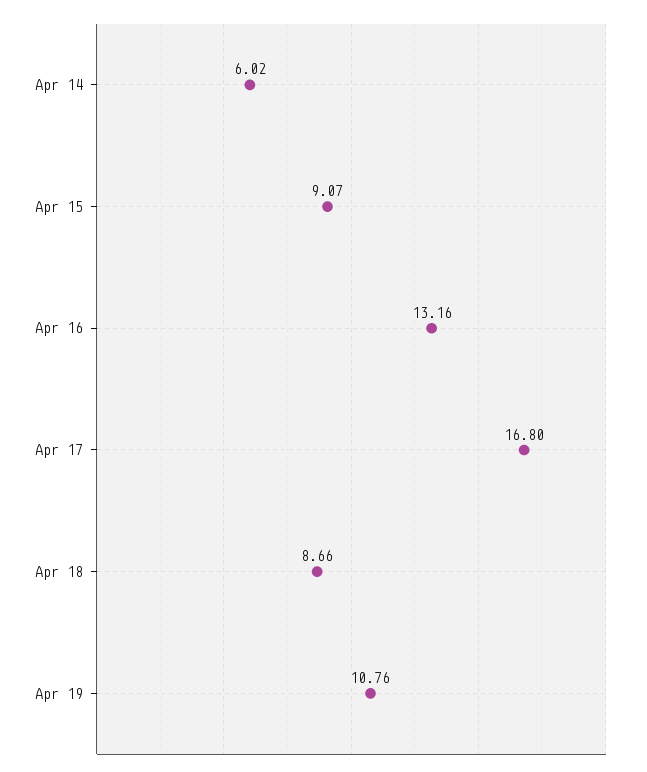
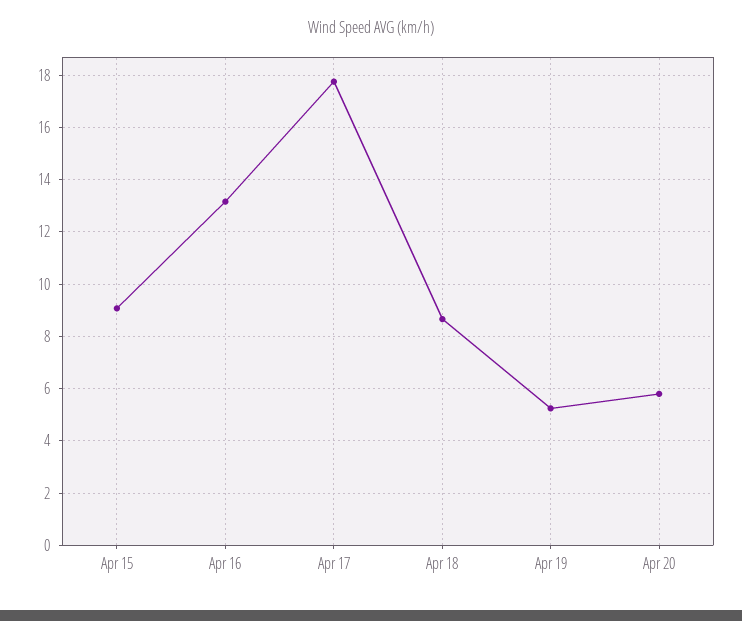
Apr 14: 6.02 -> none
Apr 17: 16.8 -> 17.75
Apr 19: 10.76 -> 5.25
Apr 20: none -> 5.75

